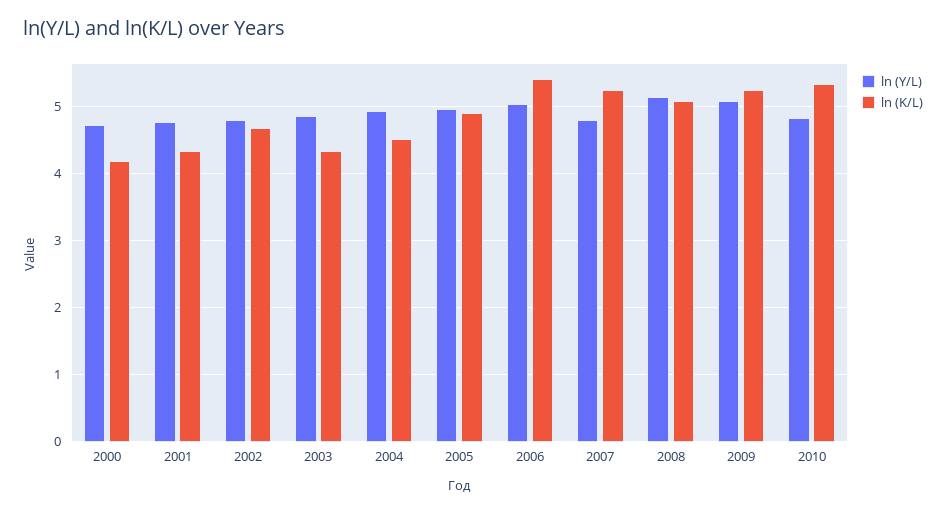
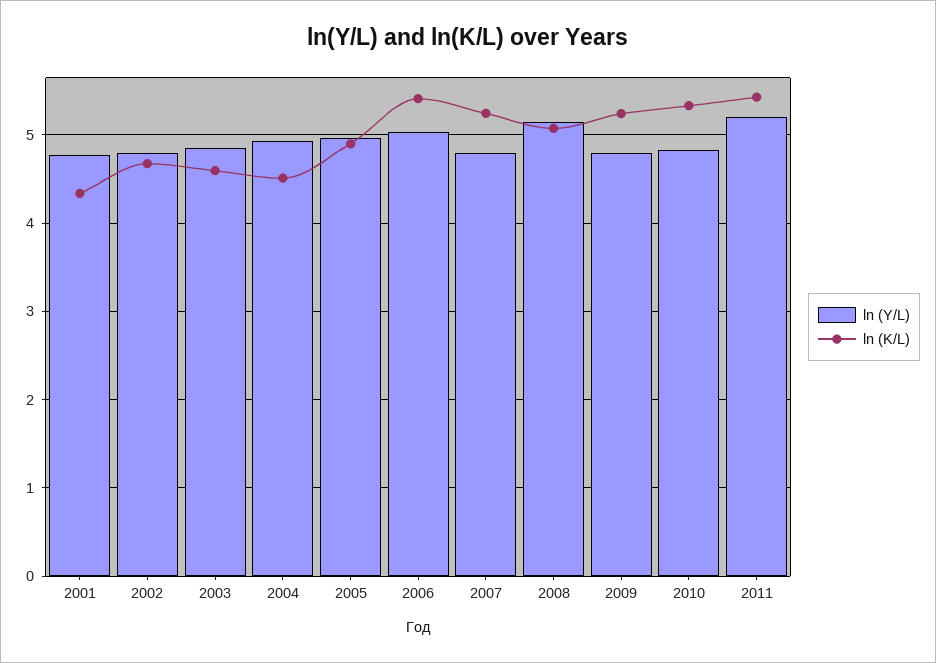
ln (Y/L), 2000: 4.7 -> none
ln (K/L), 2000: 4.2 -> none
ln (K/L), 2003: 4.3 -> 4.6
ln (Y/L), 2009: 5.1 -> 4.8
ln (Y/L), 2011: none -> 5.2
ln (K/L), 2011: none -> 5.4

